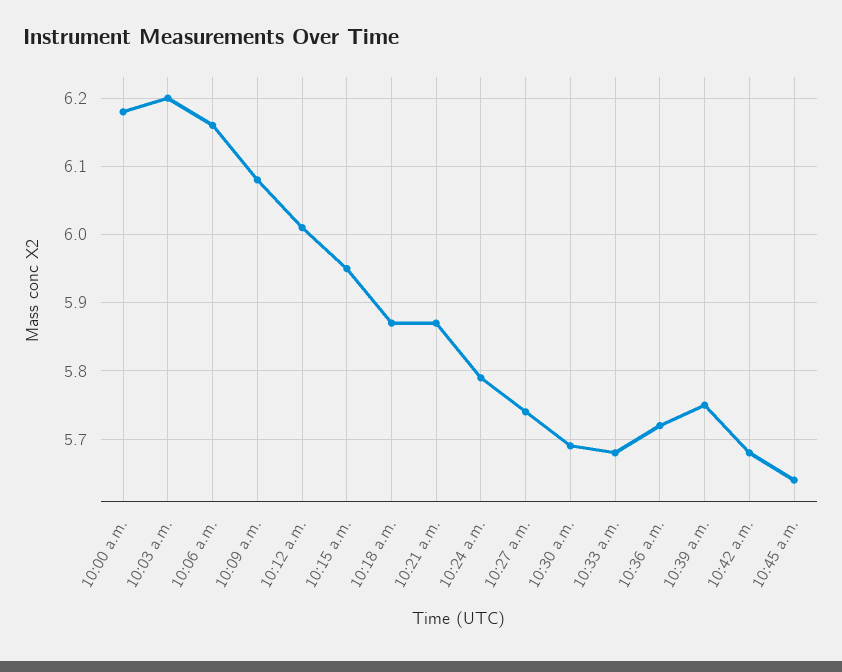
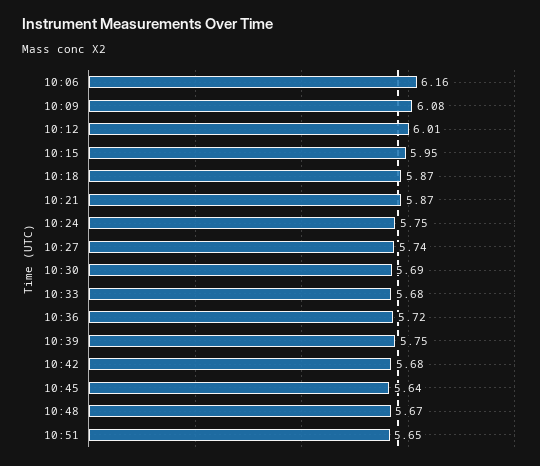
10:00 a.m.: 6.18 -> none
10:03 a.m.: 6.2 -> none
10:24 a.m.: 5.79 -> 5.75
10:48: none -> 5.67
10:51: none -> 5.65

